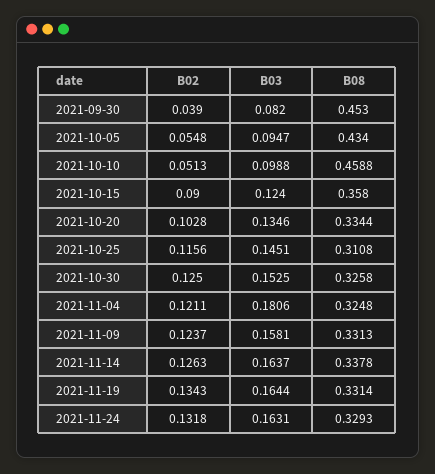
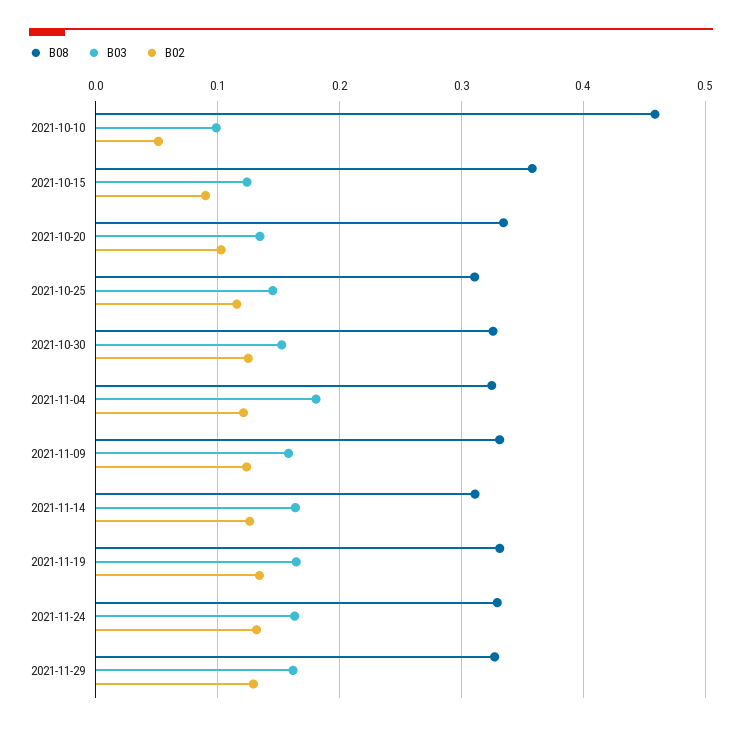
B02, 2021-09-30: 0.039 -> none
B03, 2021-09-30: 0.082 -> none
B08, 2021-09-30: 0.453 -> none
B02, 2021-10-05: 0.0548 -> none
B03, 2021-10-05: 0.0947 -> none
B08, 2021-10-05: 0.434 -> none
B08, 2021-11-14: 0.3378 -> 0.31
B08, 2021-11-29: none -> 0.33
B03, 2021-11-29: none -> 0.16
B02, 2021-11-29: none -> 0.13

